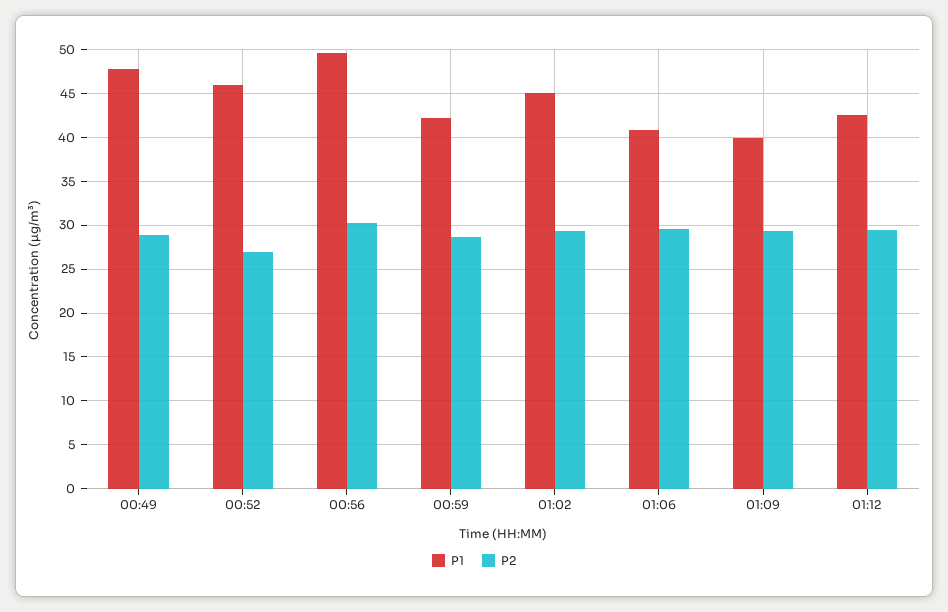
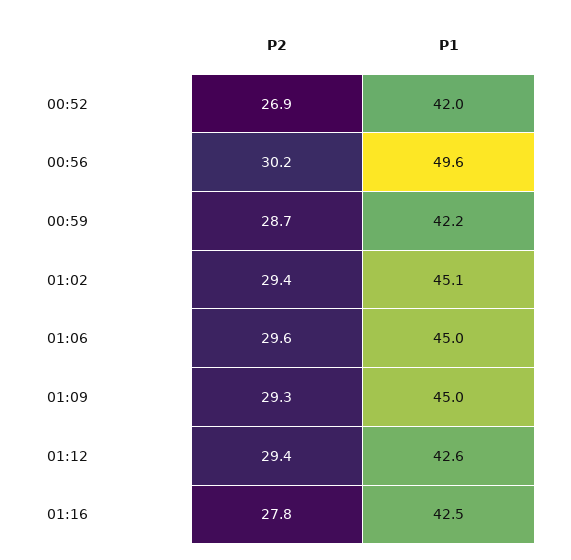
P1, 00:49: 48 -> none
P2, 00:49: 29 -> none
P1, 00:52: 46 -> 42
P1, 01:06: 41 -> 45
P1, 01:09: 40 -> 45
P2, 01:16: none -> 27.8
P1, 01:16: none -> 42.5

